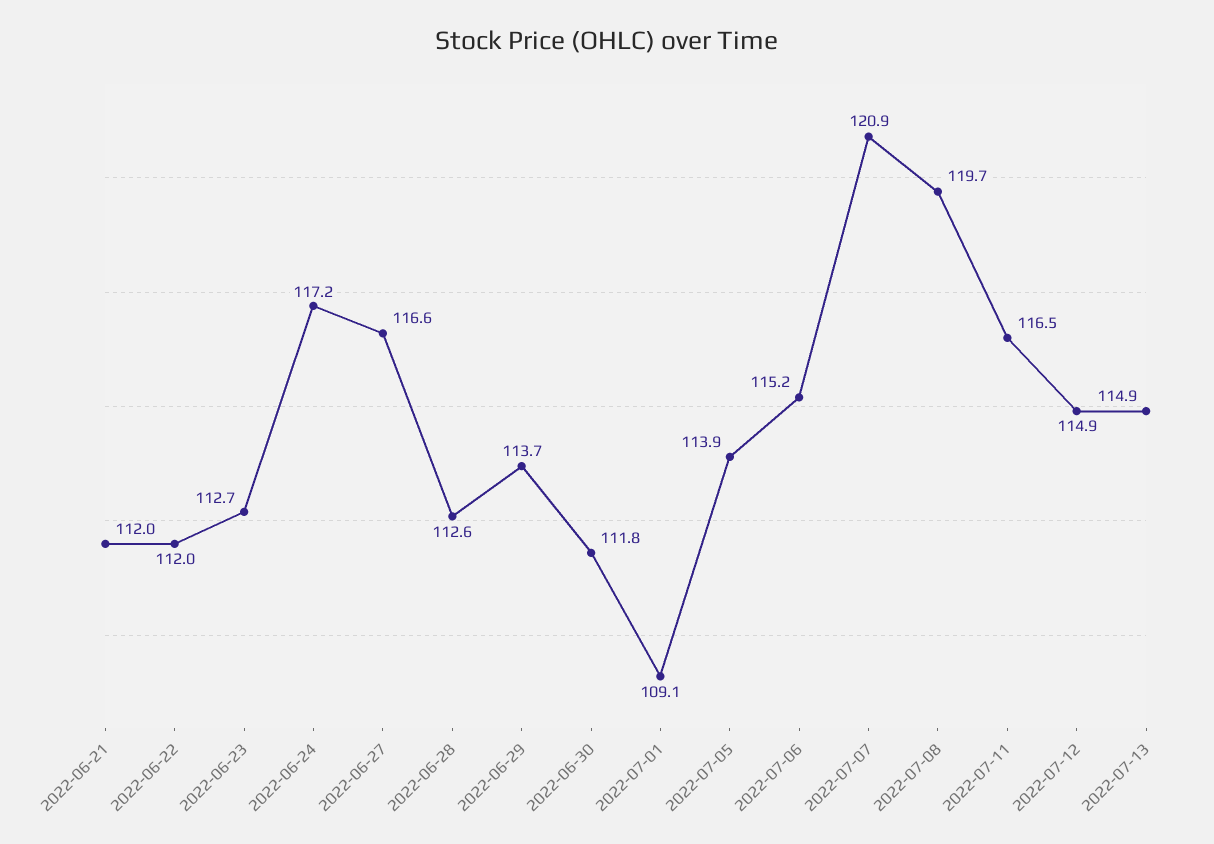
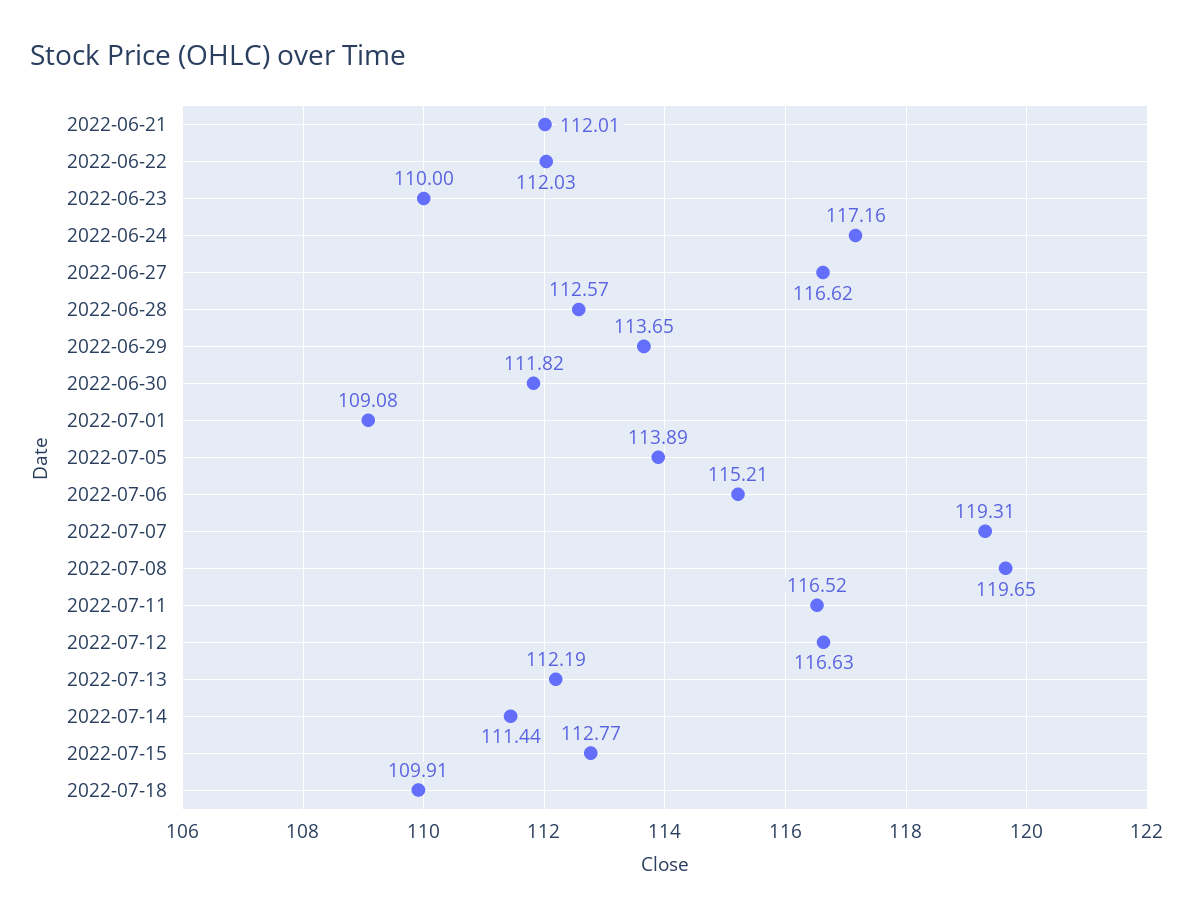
2022-06-23: 112.7 -> 110
2022-07-07: 120.9 -> 119.31
2022-07-12: 114.9 -> 116.63
2022-07-13: 114.9 -> 112.19
2022-07-14: none -> 111.44
2022-07-15: none -> 112.77
2022-07-18: none -> 109.91

